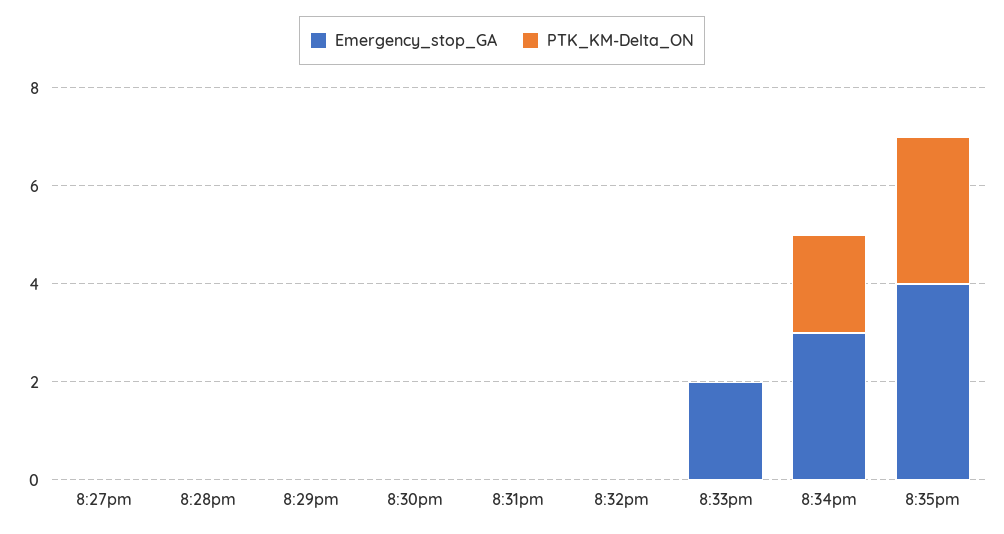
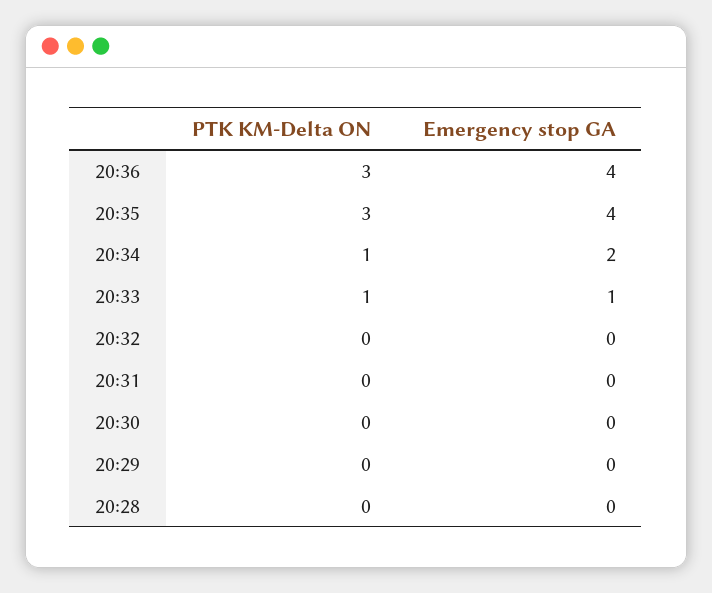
Emergency_stop_GA, 8:27pm: 0 -> none
PTK_KM-Delta_ON, 8:27pm: 0 -> none
Emergency_stop_GA, 8:33pm: 2 -> 1
PTK_KM-Delta_ON, 8:33pm: 0 -> 1
Emergency_stop_GA, 8:34pm: 3 -> 2
PTK_KM-Delta_ON, 8:34pm: 2 -> 1
PTK_KM-Delta_ON, 20:36: none -> 3
Emergency_stop_GA, 20:36: none -> 4

